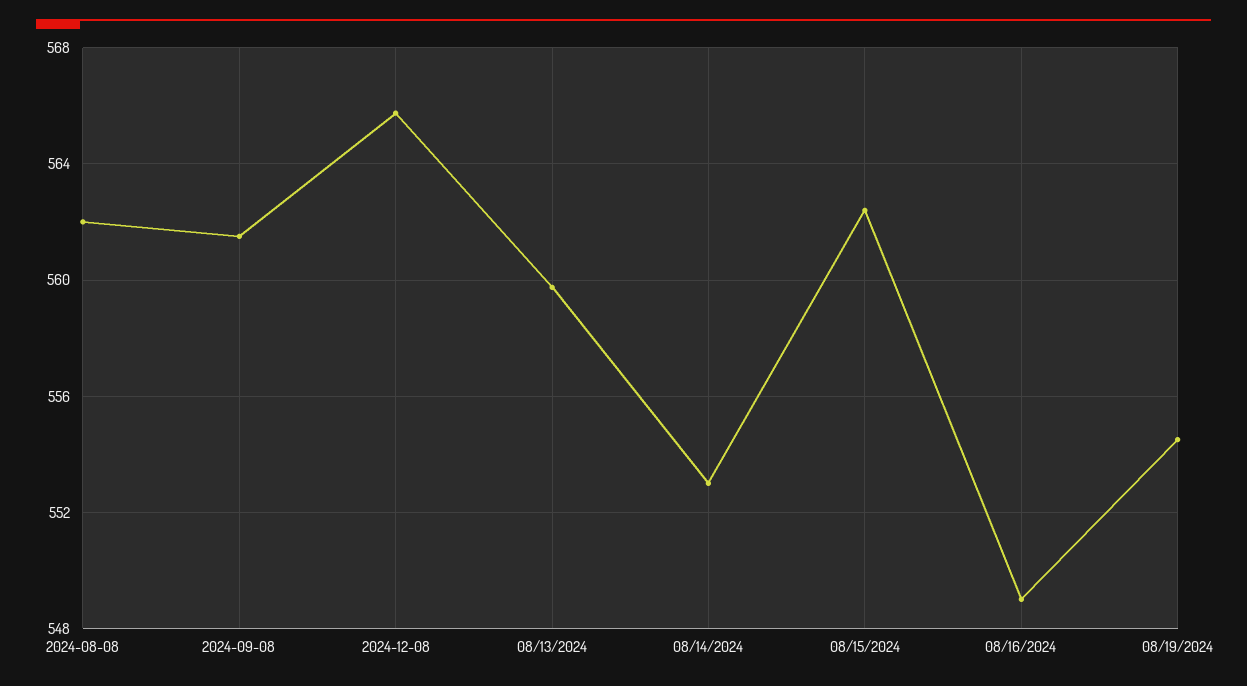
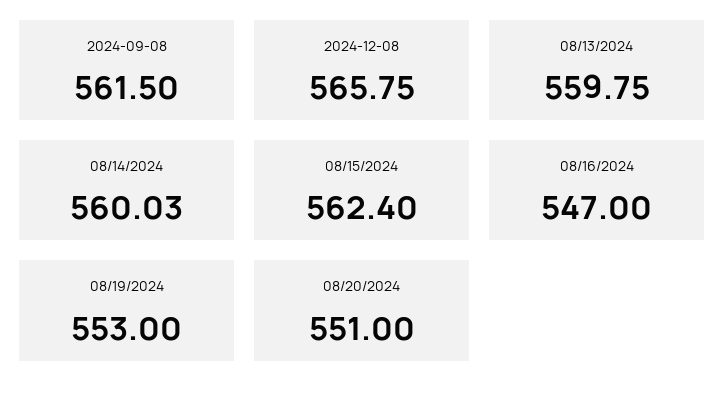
2024-08-08: 562 -> none
08/14/2024: 553 -> 560.03
08/16/2024: 549 -> 547
08/19/2024: 554.5 -> 553
08/20/2024: none -> 551

